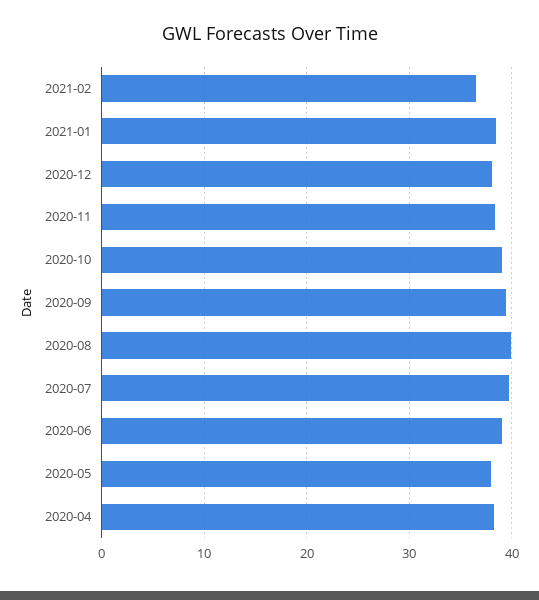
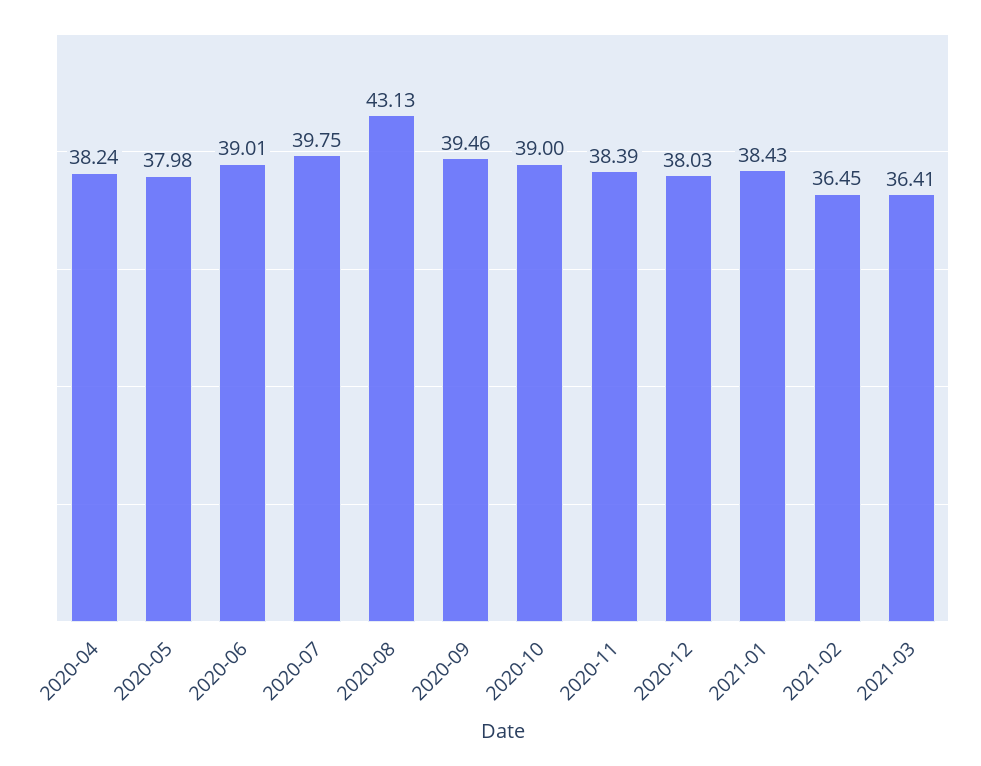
2020-08: 40 -> 43.13
2021-03: none -> 36.41

